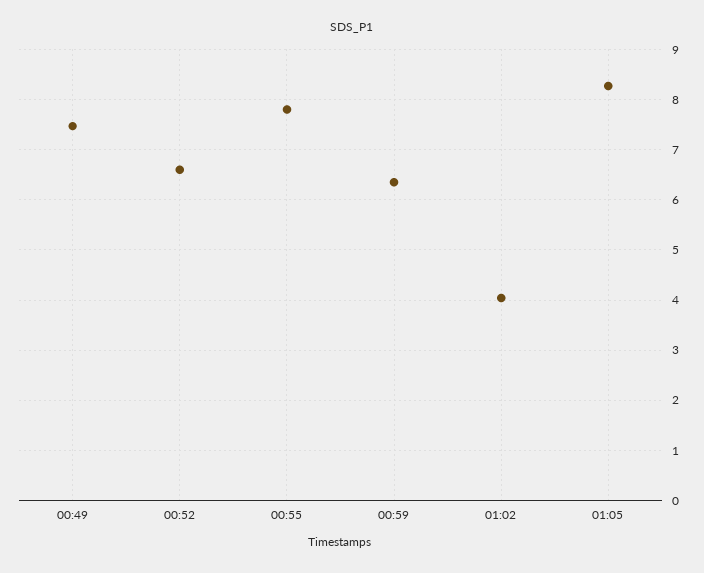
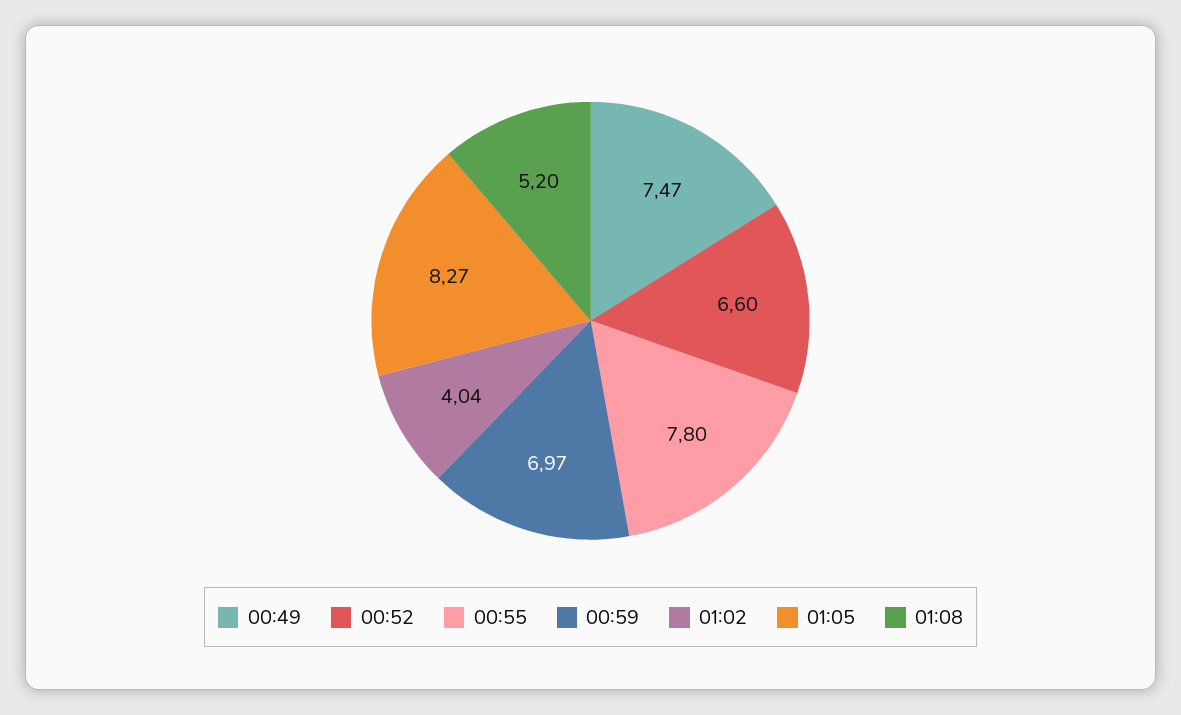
00:59: 6.4 -> 6.97
01:08: none -> 5.2

